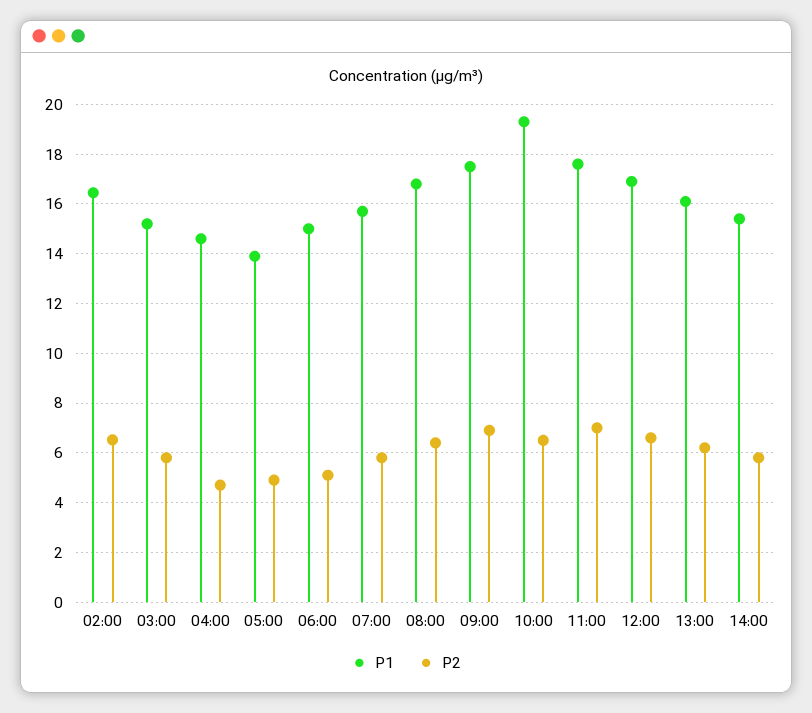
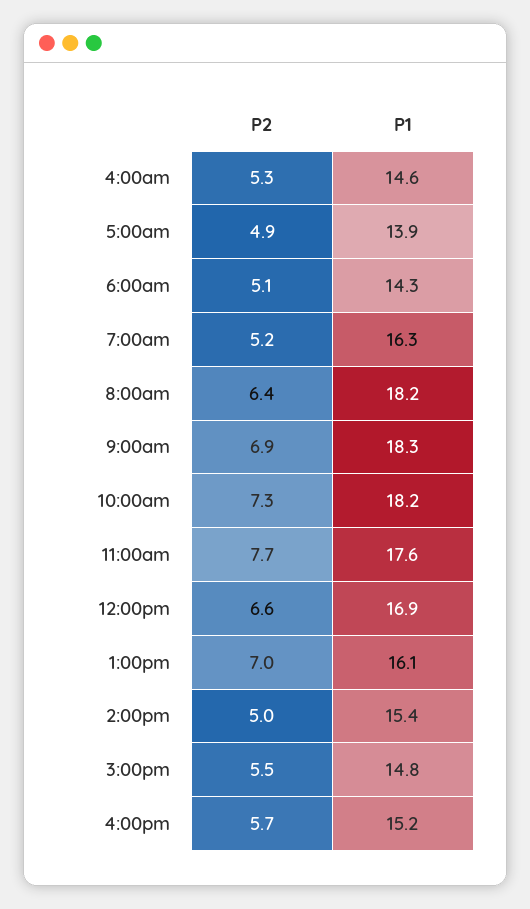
P1, 02:00: 16.5 -> none
P2, 02:00: 6.5 -> none
P1, 03:00: 15.25 -> none
P2, 03:00: 5.75 -> none
P2, 04:00: 4.75 -> 5.3
P1, 06:00: 15 -> 14.3
P1, 07:00: 15.75 -> 16.3
P2, 07:00: 5.75 -> 5.2
P1, 08:00: 16.75 -> 18.2
P1, 09:00: 17.5 -> 18.3
P1, 10:00: 19.25 -> 18.2
P2, 10:00: 6.5 -> 7.3
P2, 11:00: 7 -> 7.7
P2, 13:00: 6.25 -> 7
P2, 14:00: 5.75 -> 5
P2, 3:00pm: none -> 5.5
P1, 3:00pm: none -> 14.8
P2, 4:00pm: none -> 5.7
P1, 4:00pm: none -> 15.2

